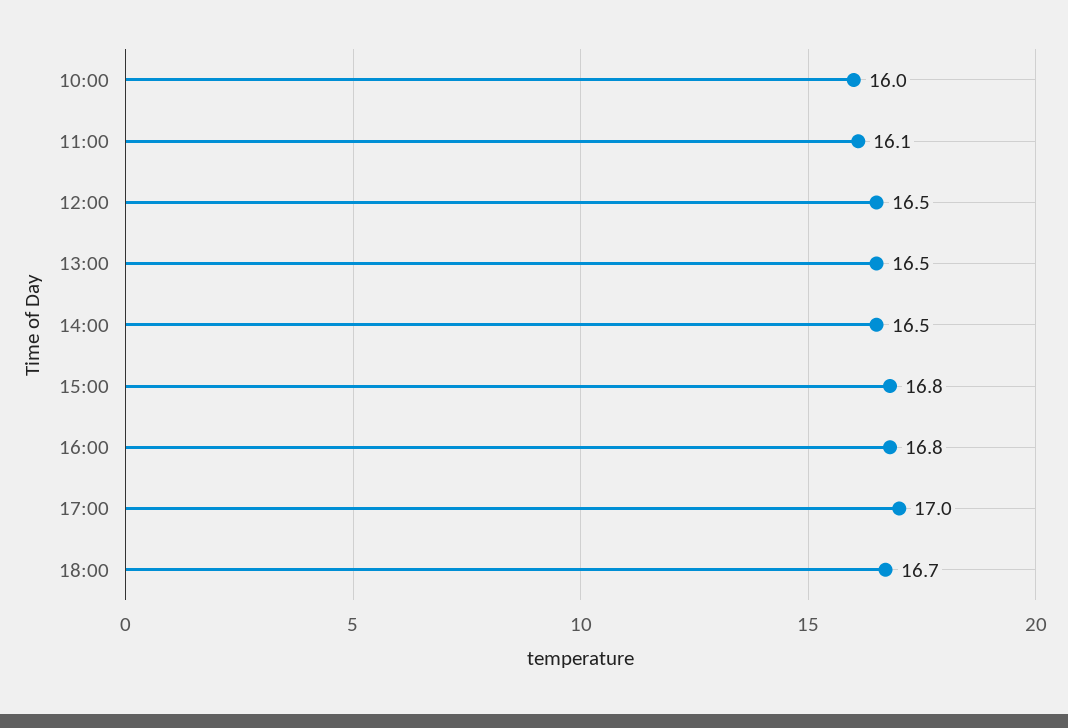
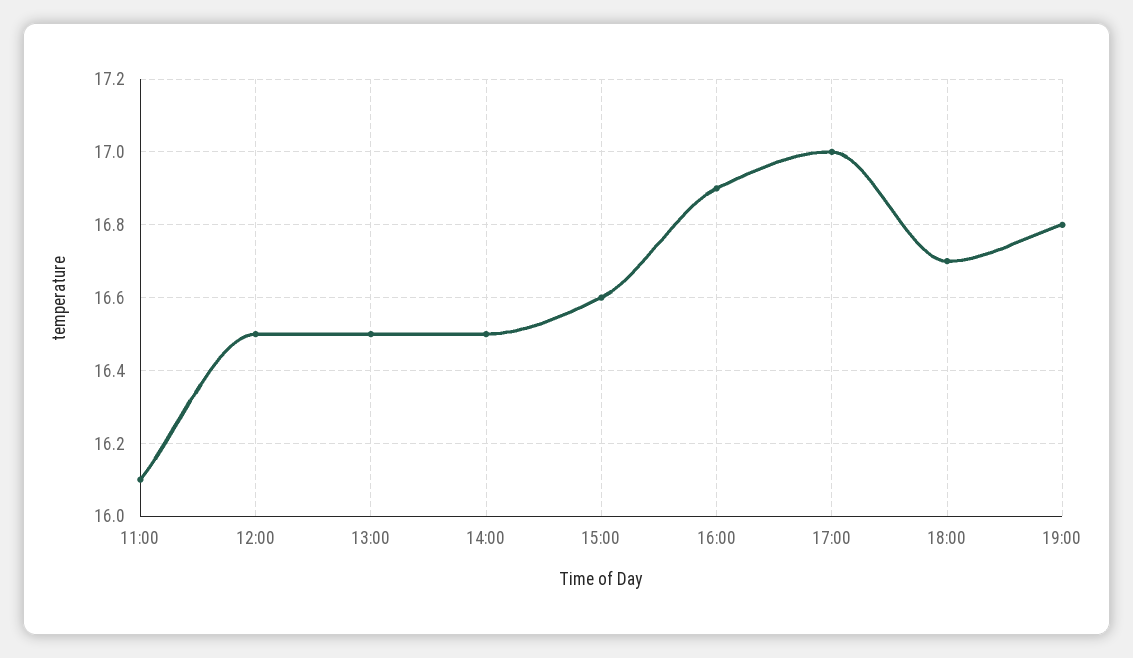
10:00: 16 -> none
15:00: 16.8 -> 16.6
16:00: 16.8 -> 16.9
19:00: none -> 16.8

